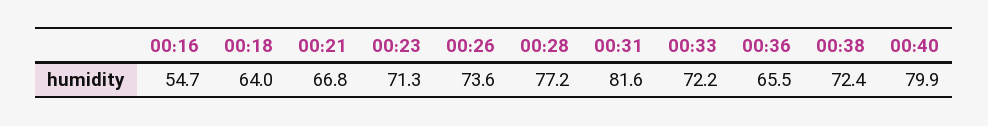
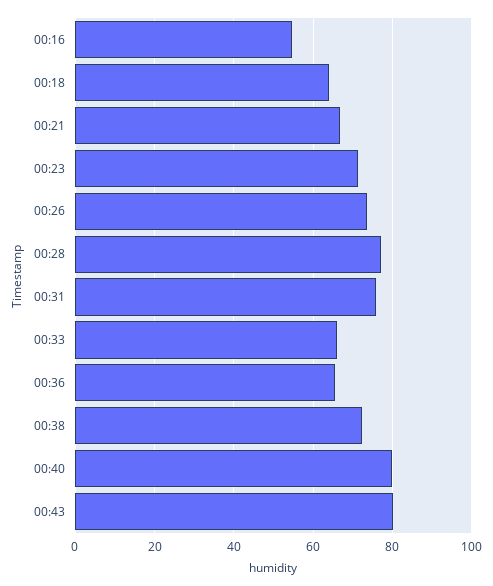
00:31: 81.6 -> 76
00:33: 72.2 -> 66
00:43: none -> 80

